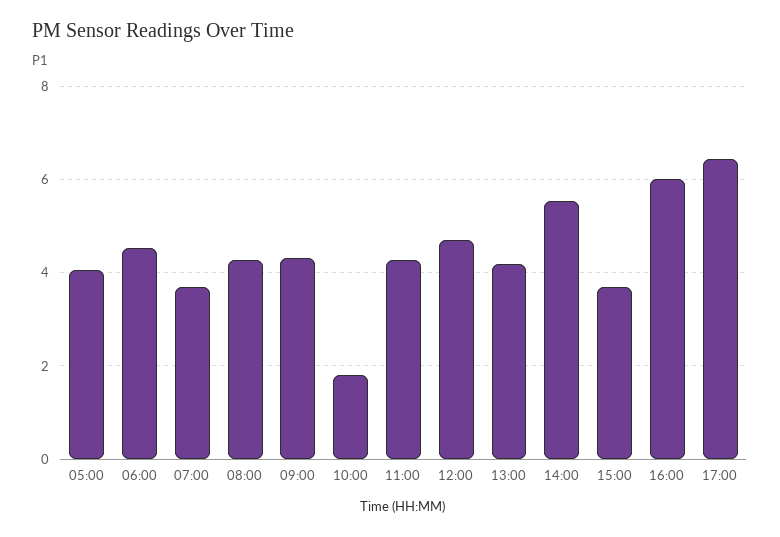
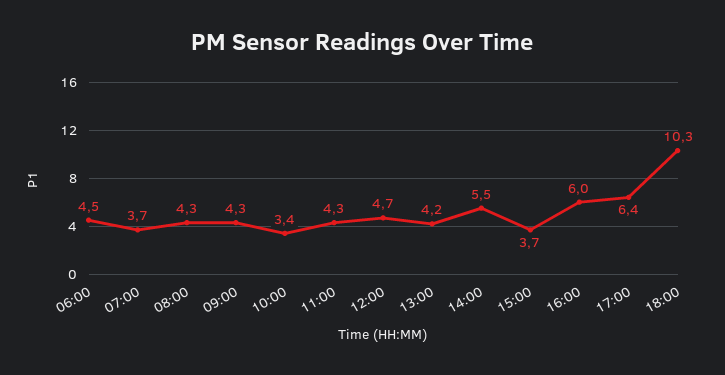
05:00: 4 -> none
10:00: 1.8 -> 3.4
18:00: none -> 10.3

